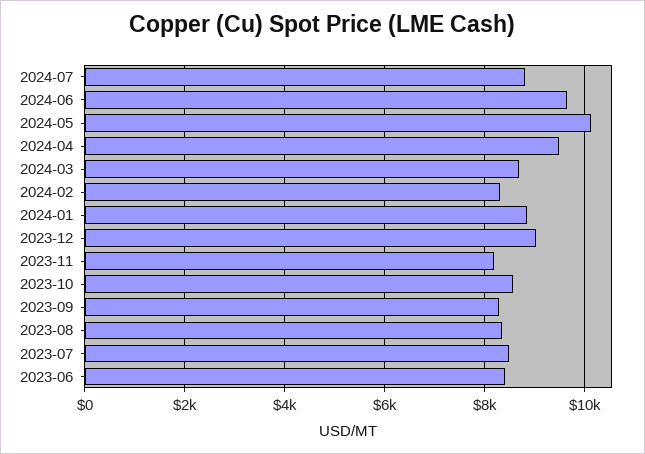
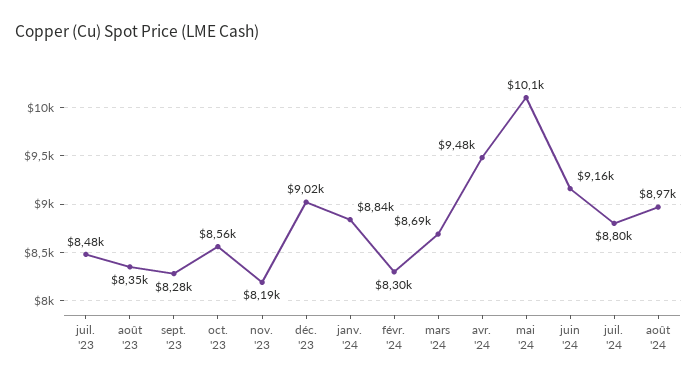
2024-06: 9600 -> 9160
2023-06: 8400 -> none
août '24: none -> 8970

